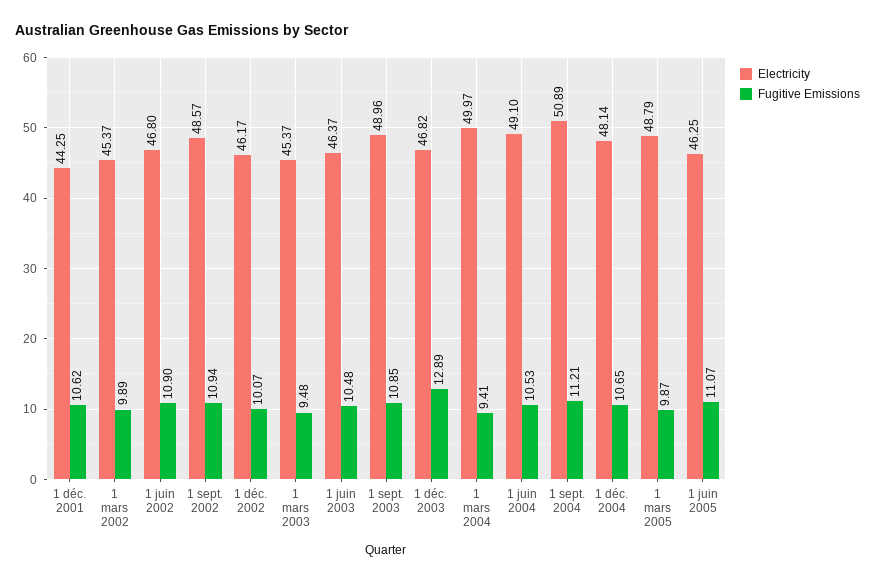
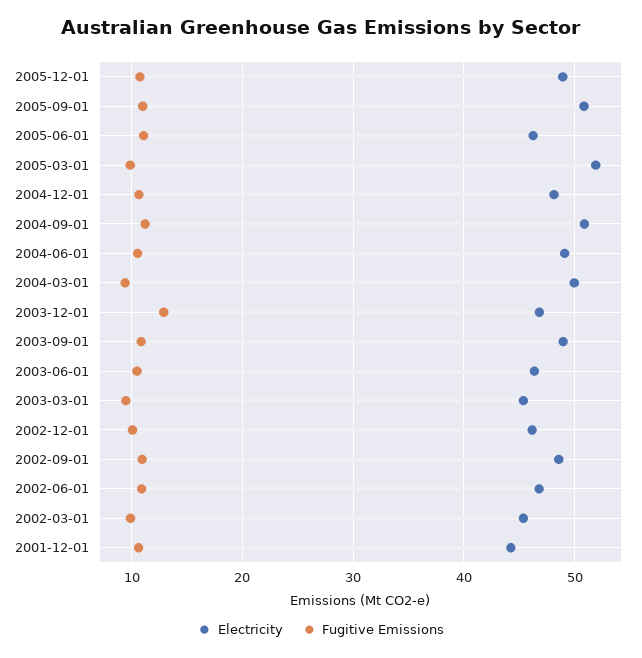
Electricity, 1 mars 2005: 48.79 -> 52
Electricity, 2005-12-01: none -> 49
Fugitive Emissions, 2005-12-01: none -> 11
Electricity, 2005-09-01: none -> 51
Fugitive Emissions, 2005-09-01: none -> 11

